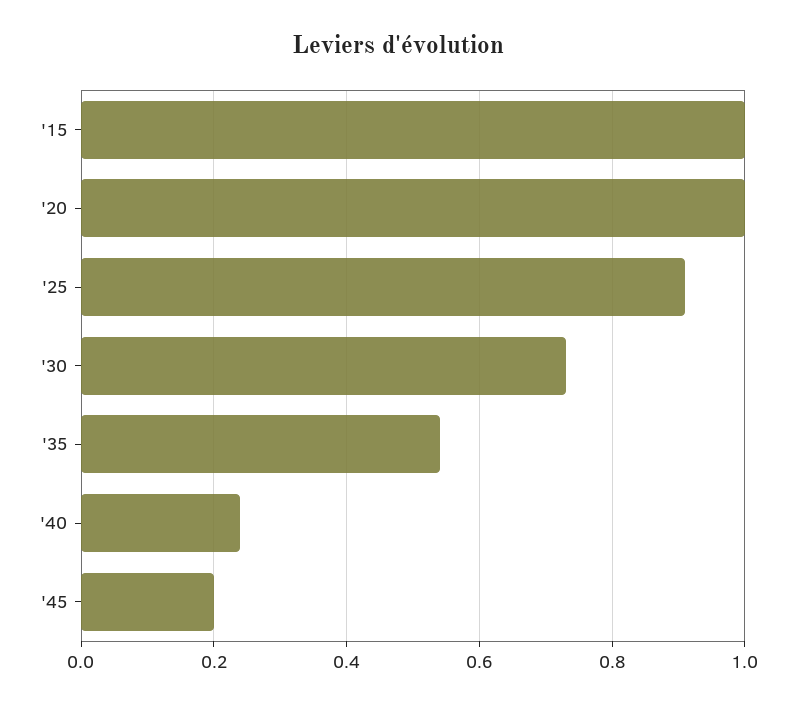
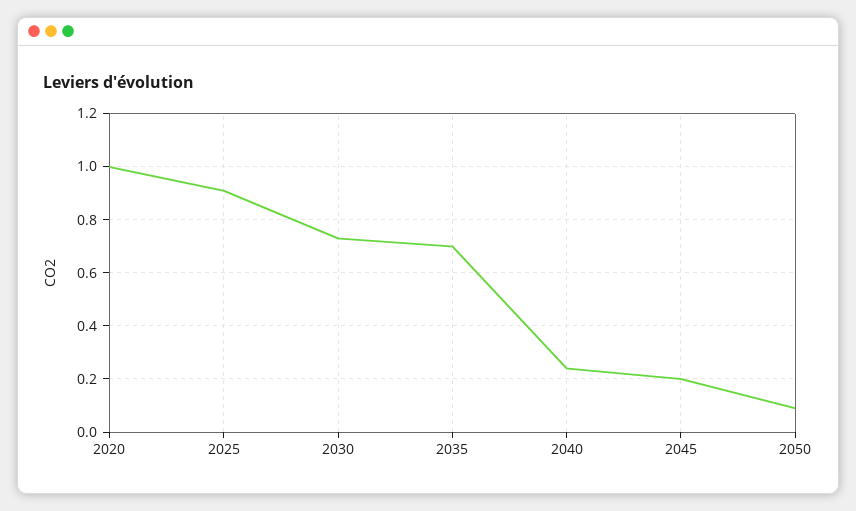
'15: 1 -> none
'35: 0.55 -> 0.7
2050: none -> 0.1

